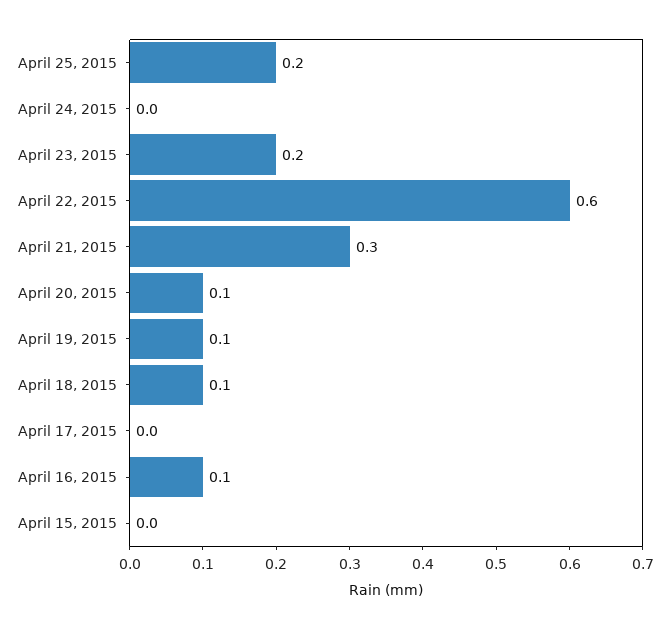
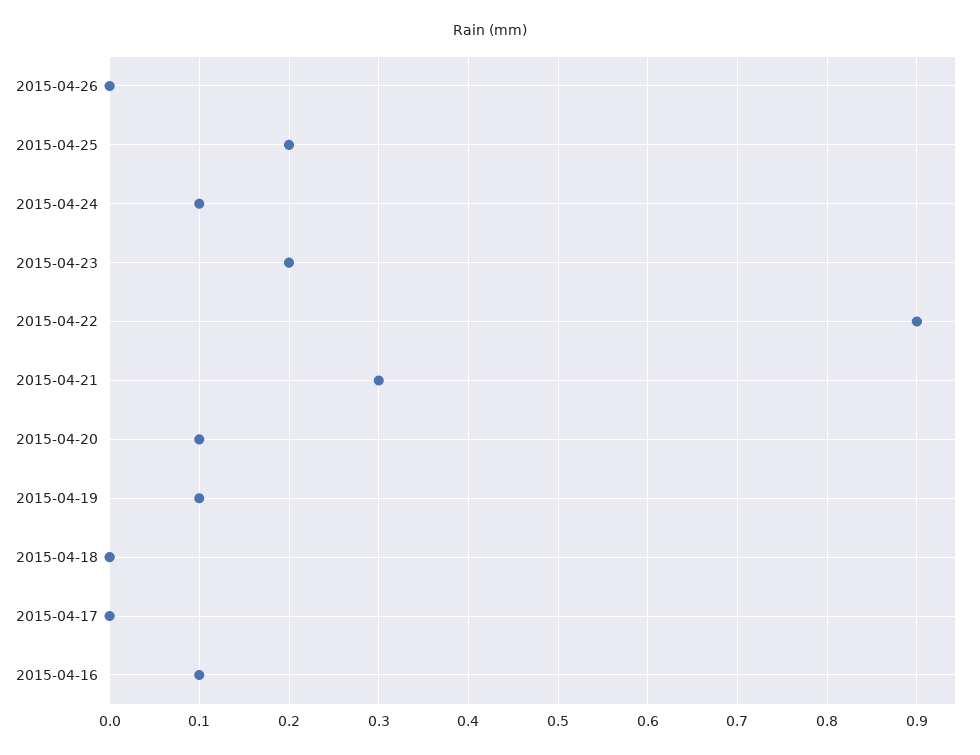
April 24, 2015: 0 -> 0.1
April 22, 2015: 0.6 -> 0.9
April 18, 2015: 0.1 -> 0
April 15, 2015: 0 -> none
2015-04-26: none -> 0

